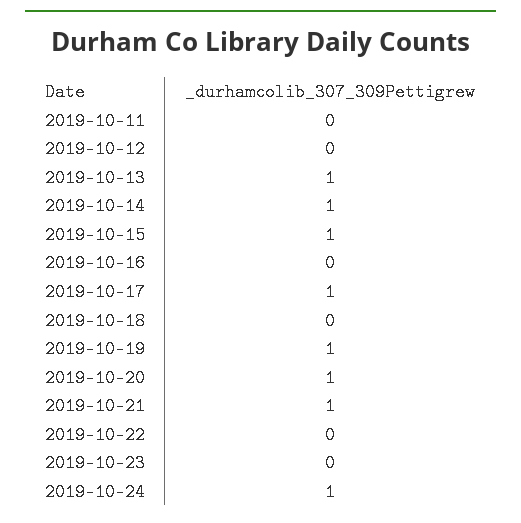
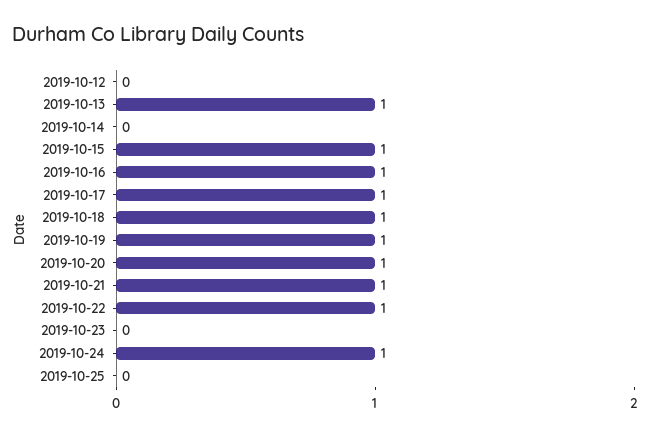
2019-10-11: 0 -> none
2019-10-14: 1 -> 0
2019-10-16: 0 -> 1
2019-10-18: 0 -> 1
2019-10-22: 0 -> 1
2019-10-25: none -> 0

